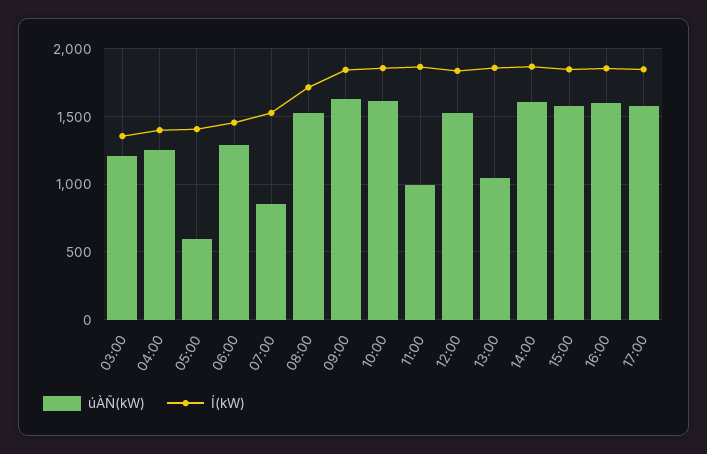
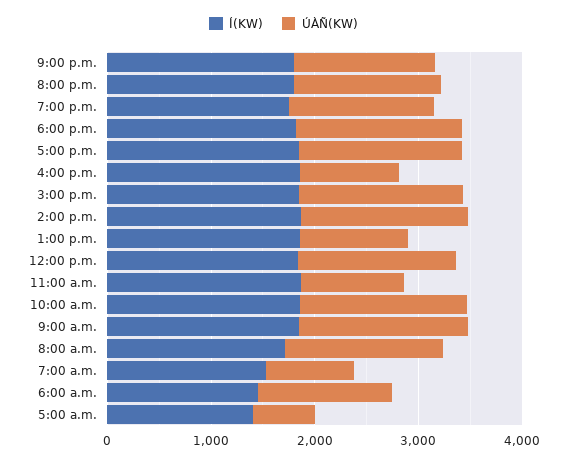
úÀÑ(kW), 03:00: 1200 -> none
Í(kW), 03:00: 1350 -> none
úÀÑ(kW), 04:00: 1250 -> none
Í(kW), 04:00: 1400 -> none
úÀÑ(kW), 16:00: 1600 -> 1000
Í(kW), 9:00 p.m.: none -> 1800
úÀÑ(kW), 9:00 p.m.: none -> 1400
Í(kW), 8:00 p.m.: none -> 1800
úÀÑ(kW), 8:00 p.m.: none -> 1400
Í(kW), 7:00 p.m.: none -> 1800
úÀÑ(kW), 7:00 p.m.: none -> 1400
Í(kW), 6:00 p.m.: none -> 1800
úÀÑ(kW), 6:00 p.m.: none -> 1600

